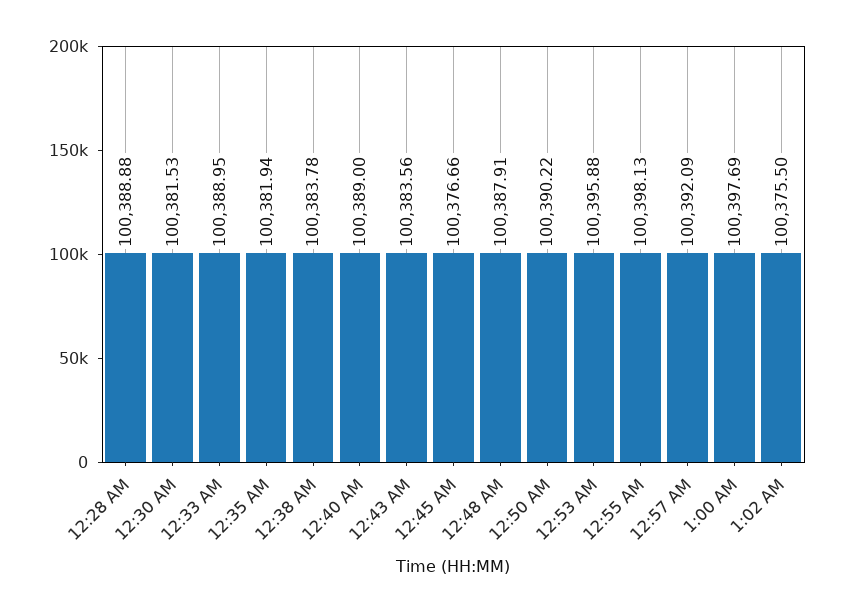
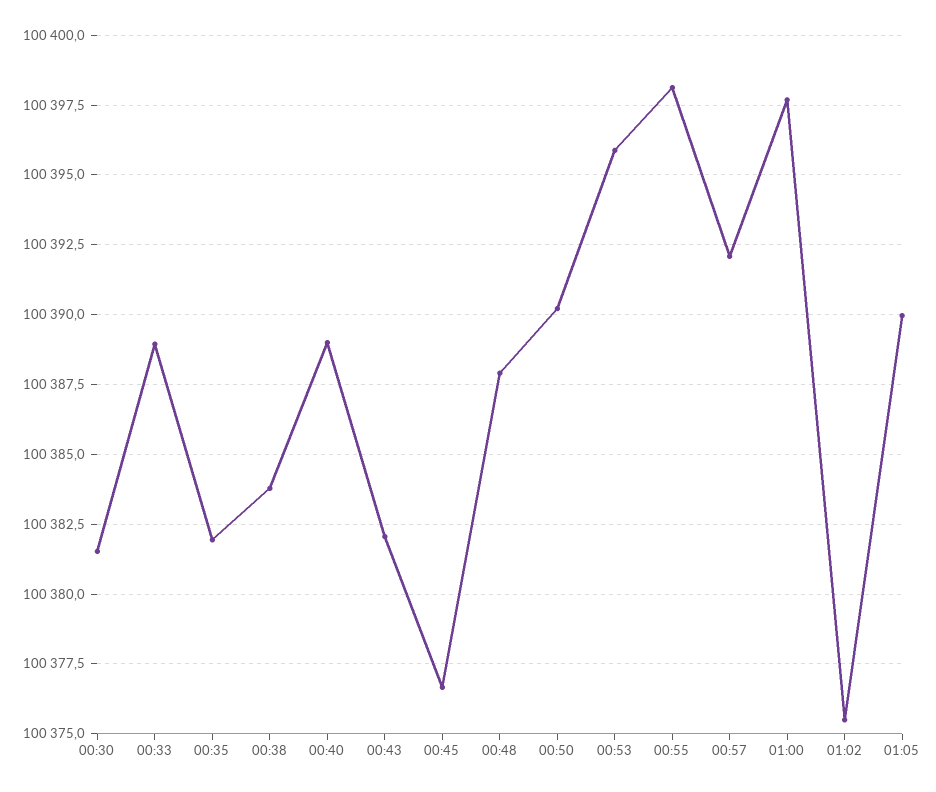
12:28 AM: 100388.88 -> none
12:43 AM: 100383.56 -> 100382
01:05: none -> 100390

